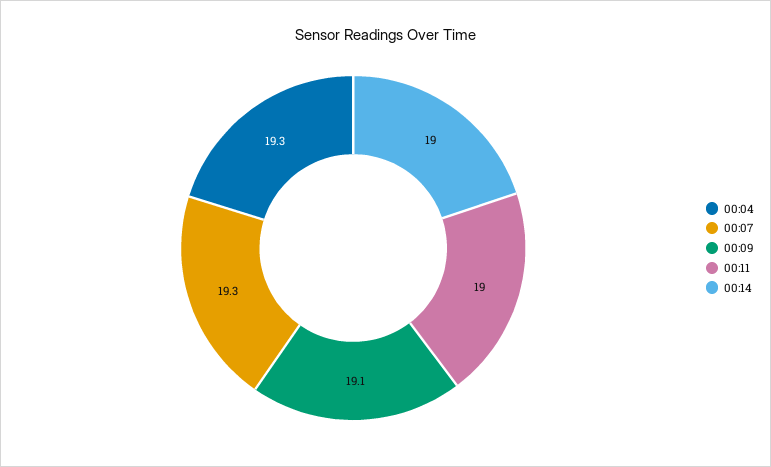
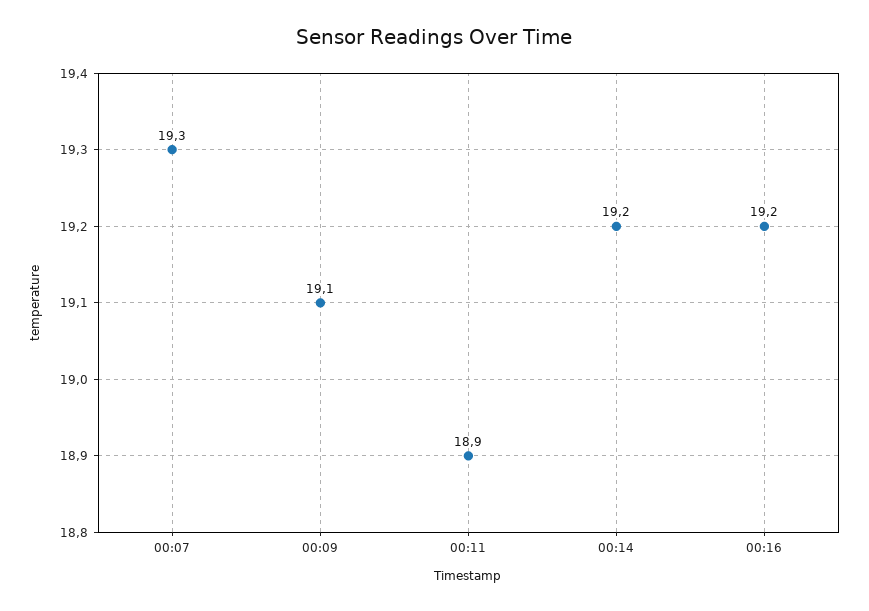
00:04: 19.3 -> none
00:11: 19 -> 18.9
00:14: 19 -> 19.2
00:16: none -> 19.2

